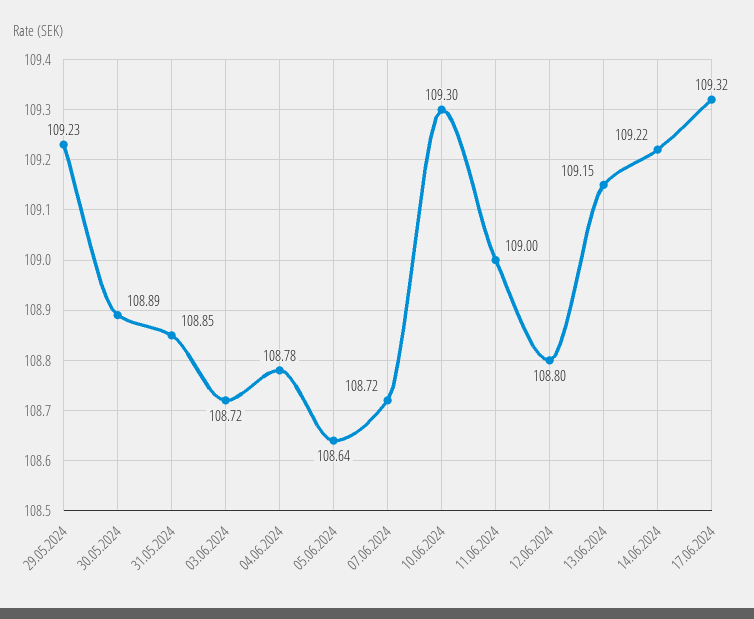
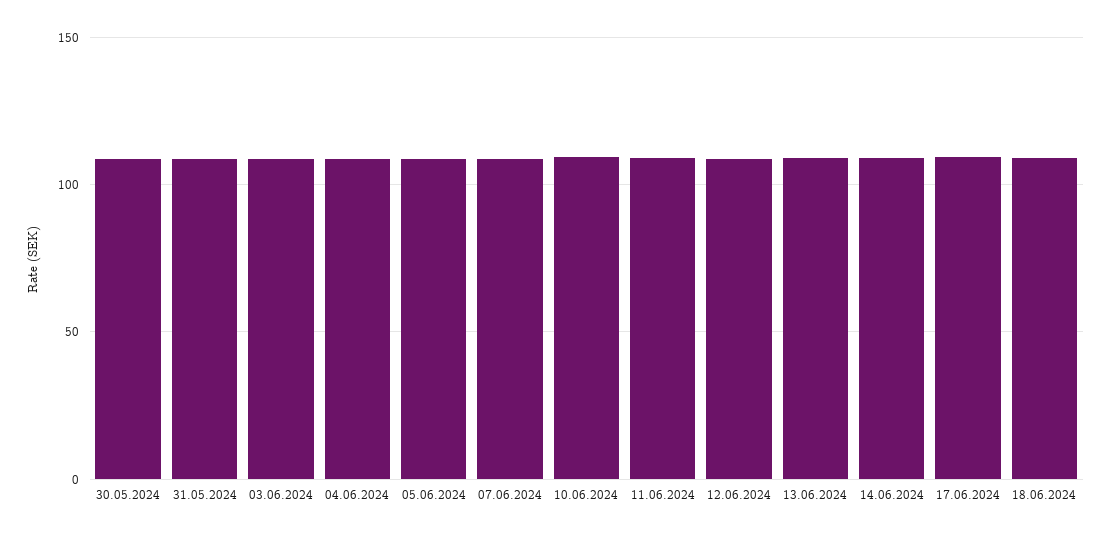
29.05.2024: 109.23 -> none
18.06.2024: none -> 110

